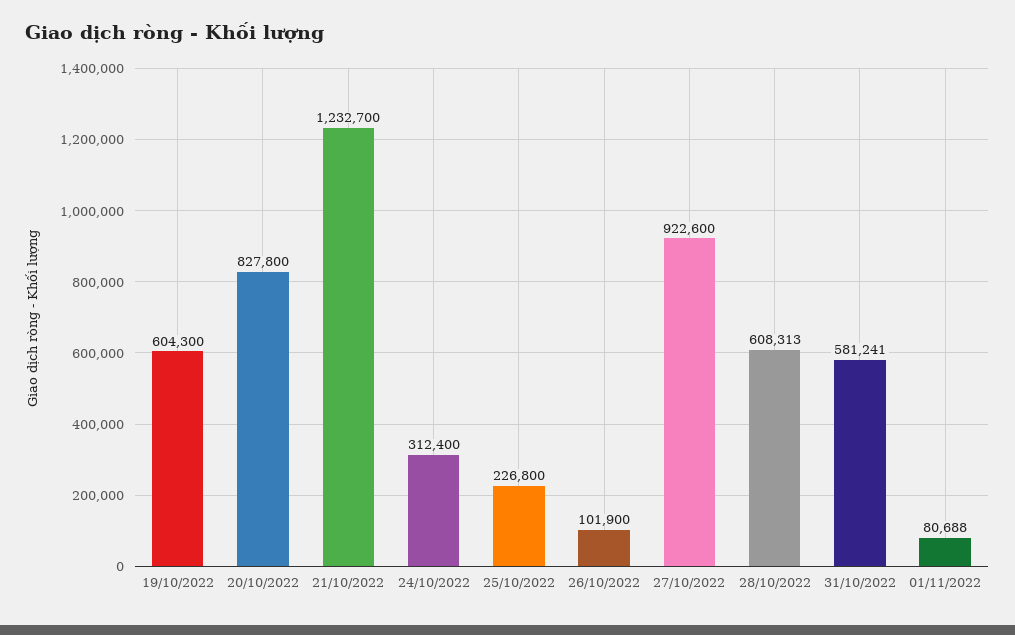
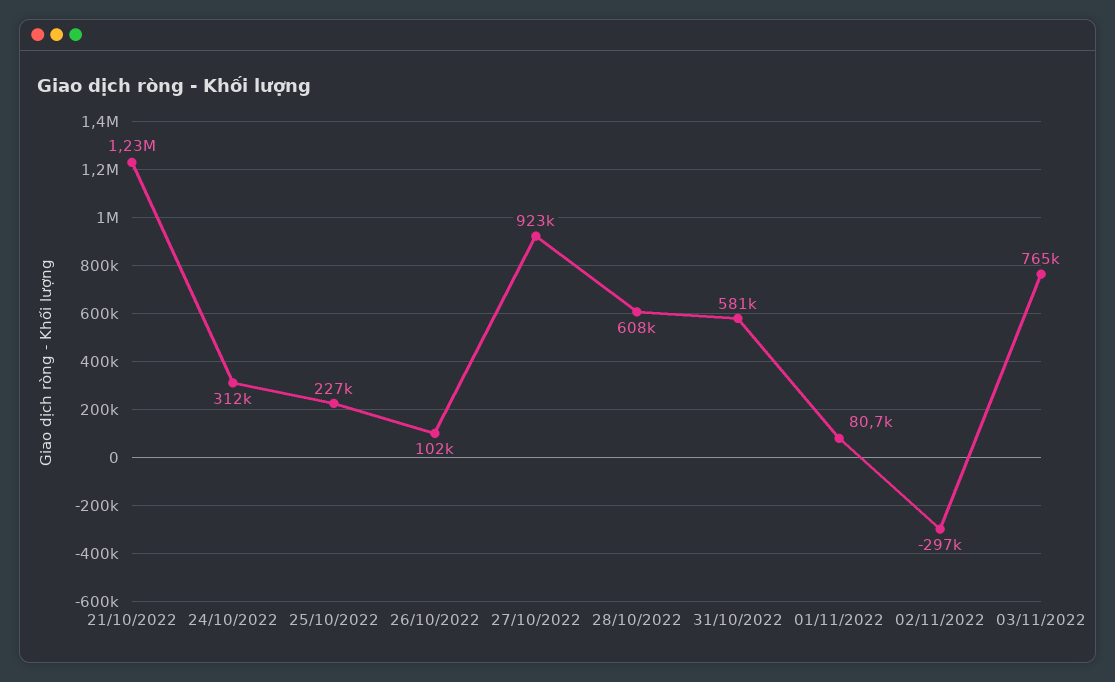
19/10/2022: 604300 -> none
20/10/2022: 827800 -> none
02/11/2022: none -> -297000
03/11/2022: none -> 765000

